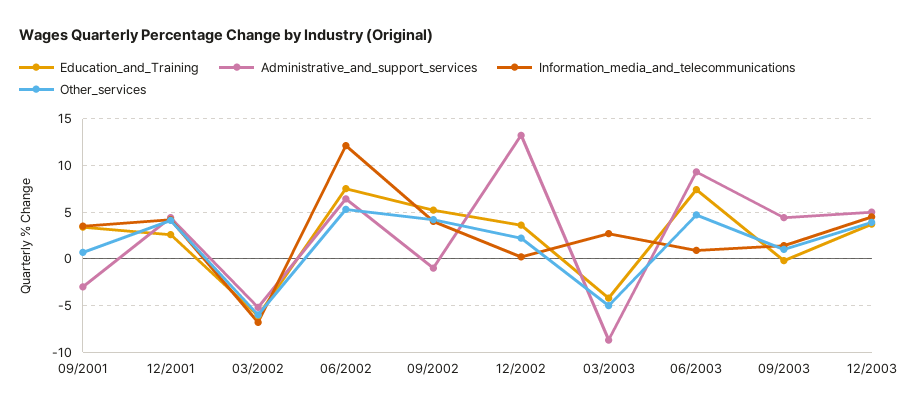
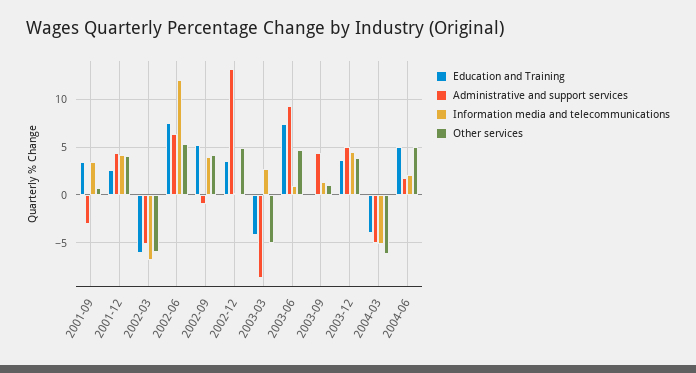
Other_services, 12/2002: 2 -> 5
Education_and_Training, 2004-03: none -> -4
Administrative_and_support_services, 2004-03: none -> -5
Information_media_and_telecommunications, 2004-03: none -> -5
Other_services, 2004-03: none -> -6
Education_and_Training, 2004-06: none -> 5
Administrative_and_support_services, 2004-06: none -> 2
Information_media_and_telecommunications, 2004-06: none -> 2
Other_services, 2004-06: none -> 5

